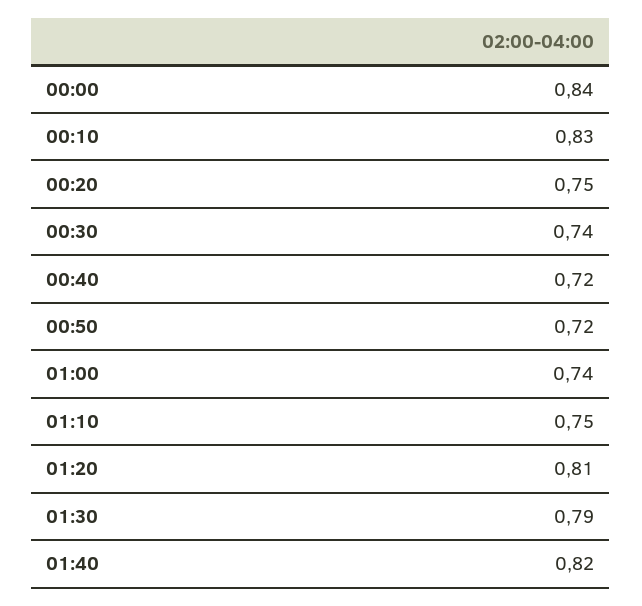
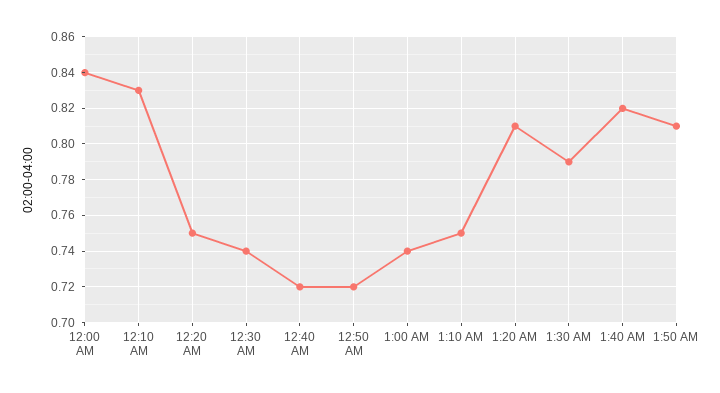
1:50 AM: none -> 0.81

